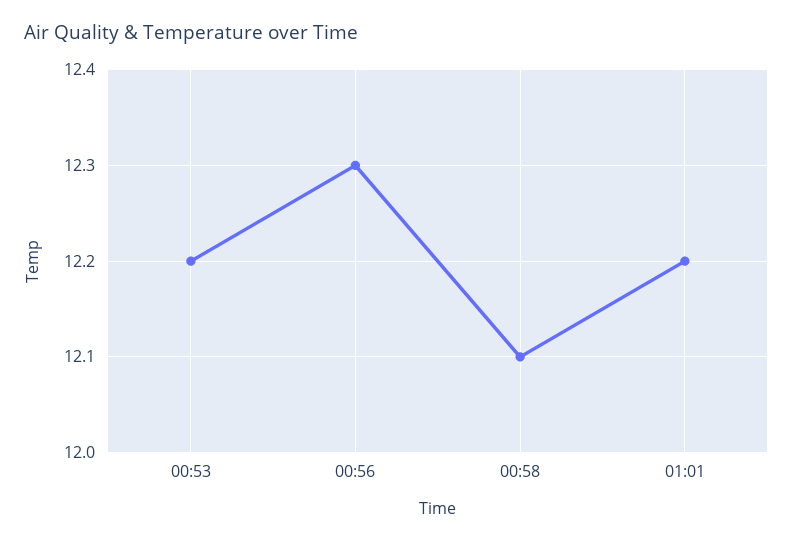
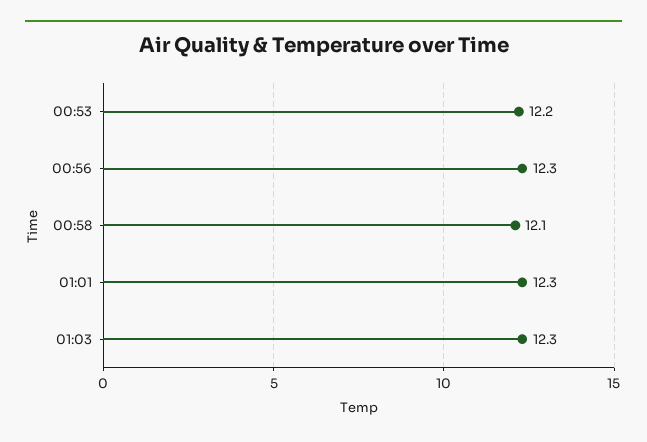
01:01: 12.2 -> 12.3
01:03: none -> 12.3

